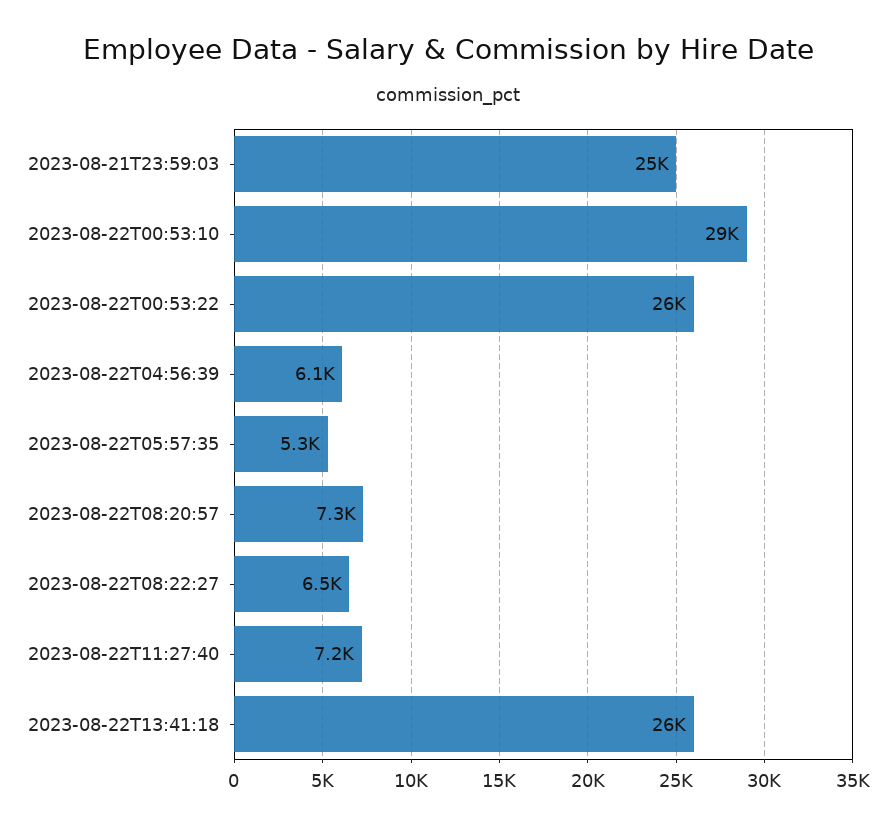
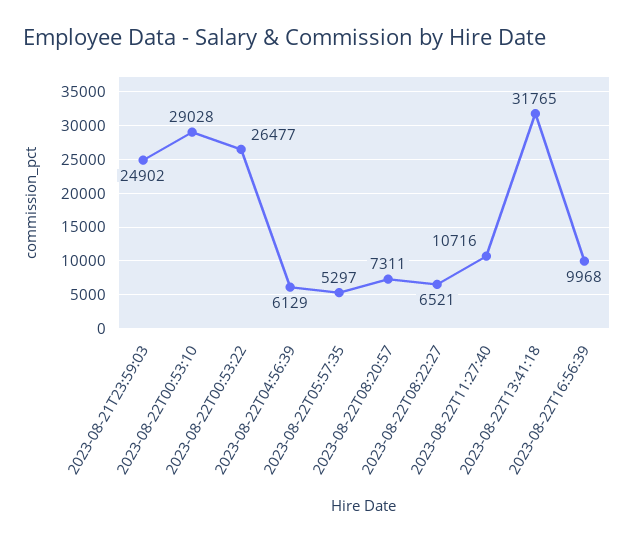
2023-08-22T11:27:40: 7200 -> 10716
2023-08-22T13:41:18: 26000 -> 31765
2023-08-22T16:56:39: none -> 9968

